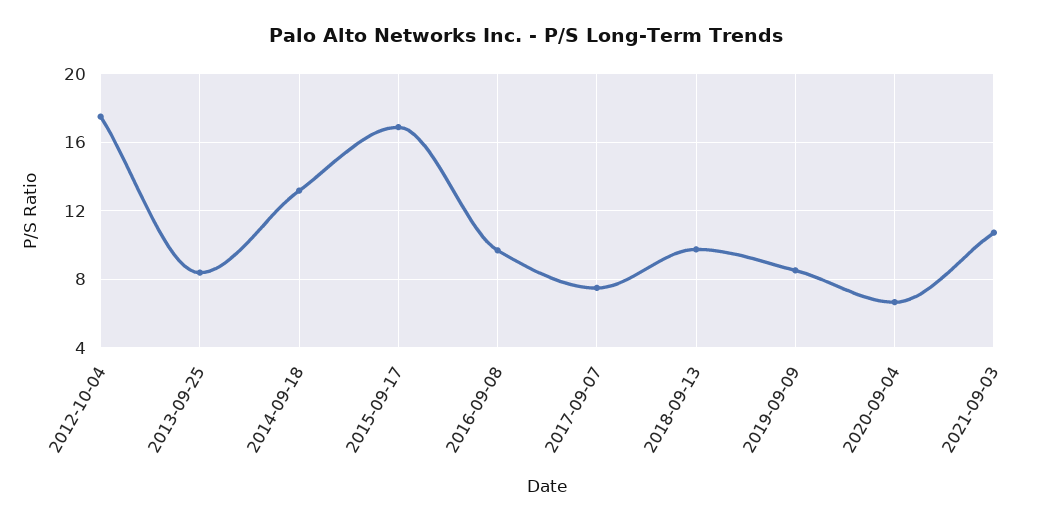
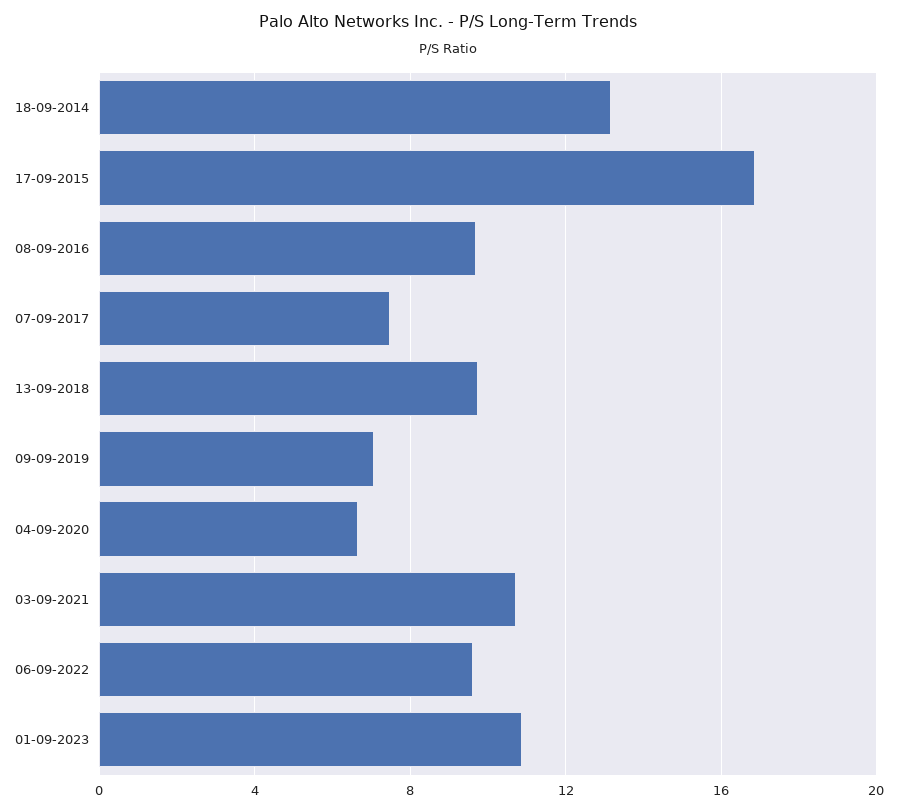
2012-10-04: 17.5 -> none
2013-09-25: 8.5 -> none
2019-09-09: 8.5 -> 7
06-09-2022: none -> 9.5
01-09-2023: none -> 11

